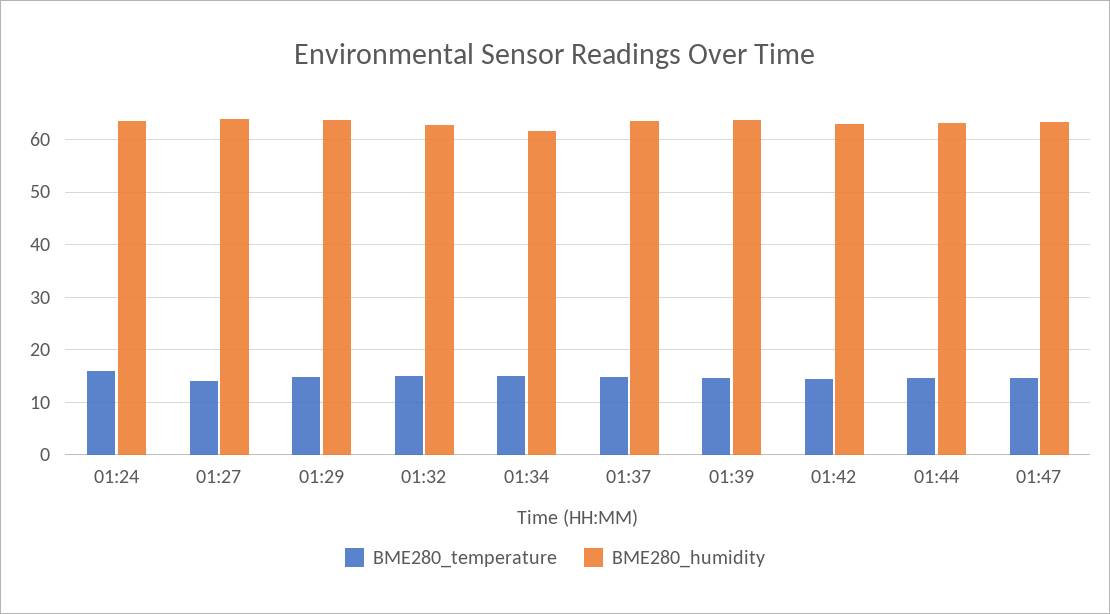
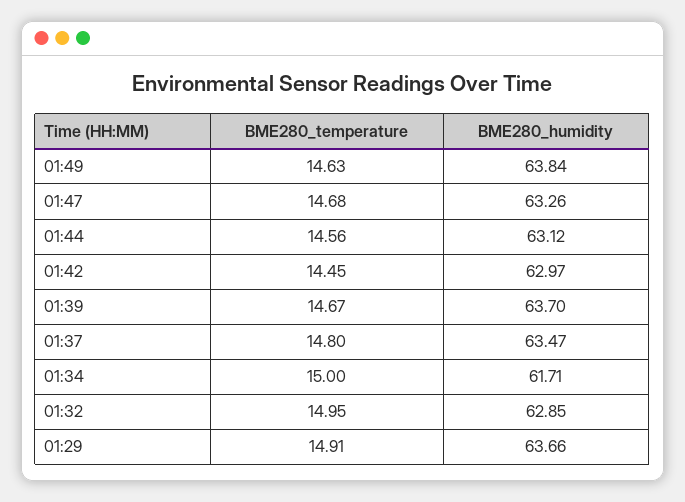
BME280_temperature, 01:24: 16 -> none
BME280_humidity, 01:24: 64 -> none
BME280_temperature, 01:27: 14 -> none
BME280_humidity, 01:27: 64 -> none
BME280_temperature, 01:49: none -> 14.63
BME280_humidity, 01:49: none -> 63.84

